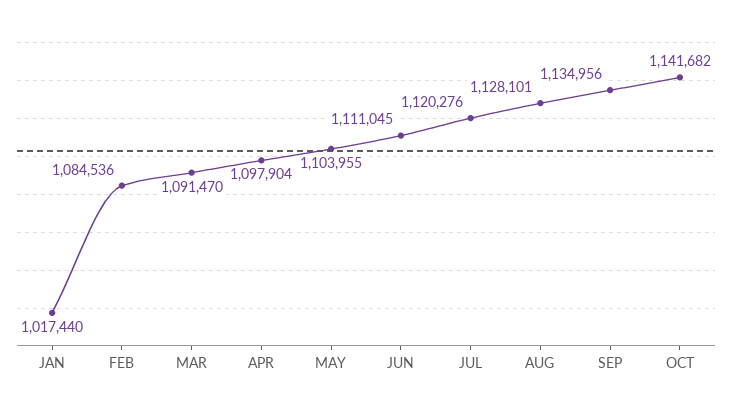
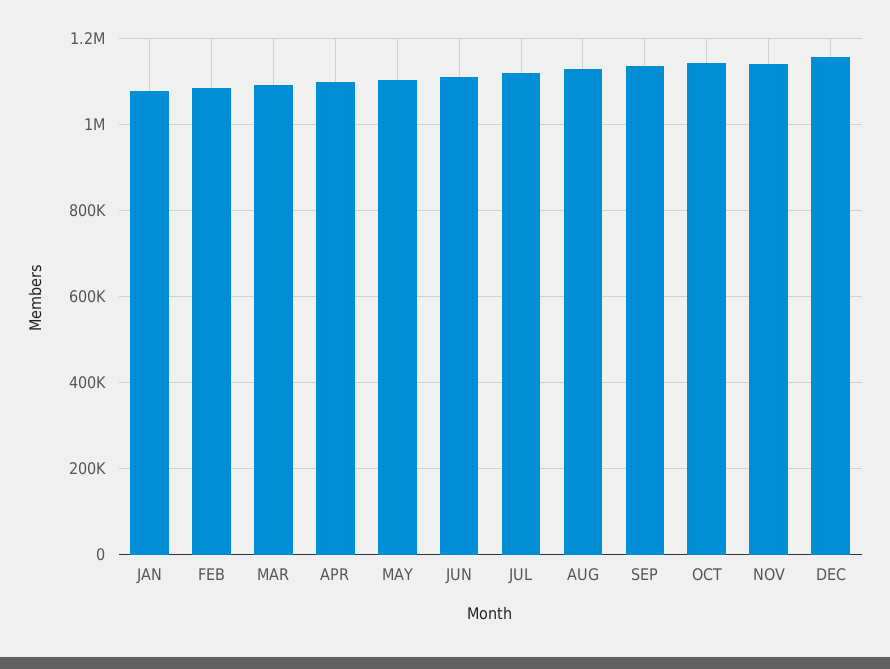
JAN: 1017440 -> 1080000
NOV: none -> 1140000
DEC: none -> 1160000

